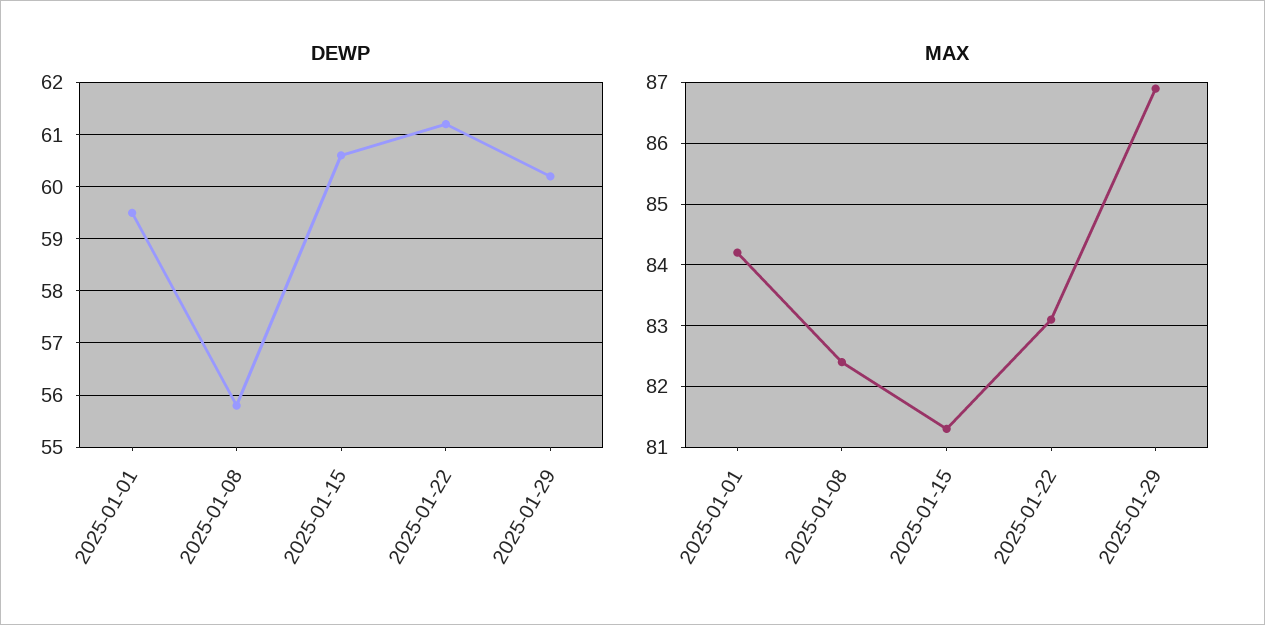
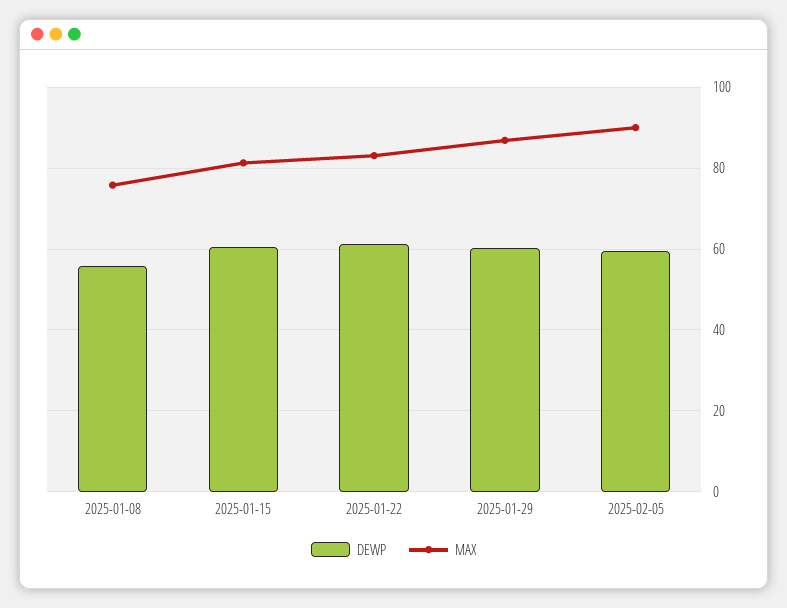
DEWP, 2025-01-01: 59.5 -> none
MAX, 2025-01-01: 84.2 -> none
MAX, 2025-01-08: 82.4 -> 76
DEWP, 2025-02-05: none -> 60
MAX, 2025-02-05: none -> 90

